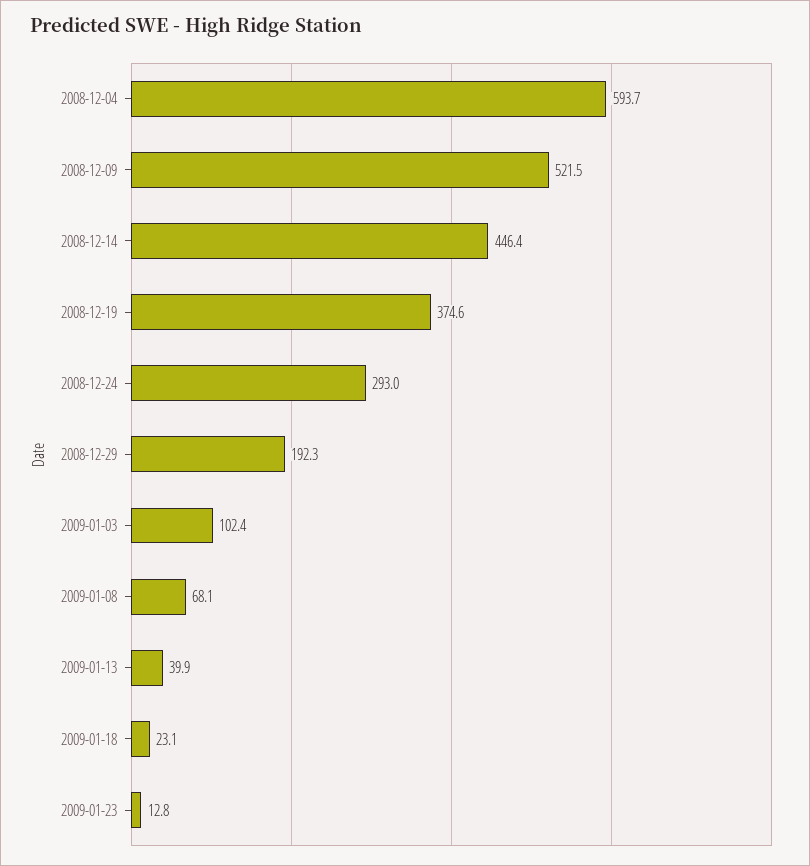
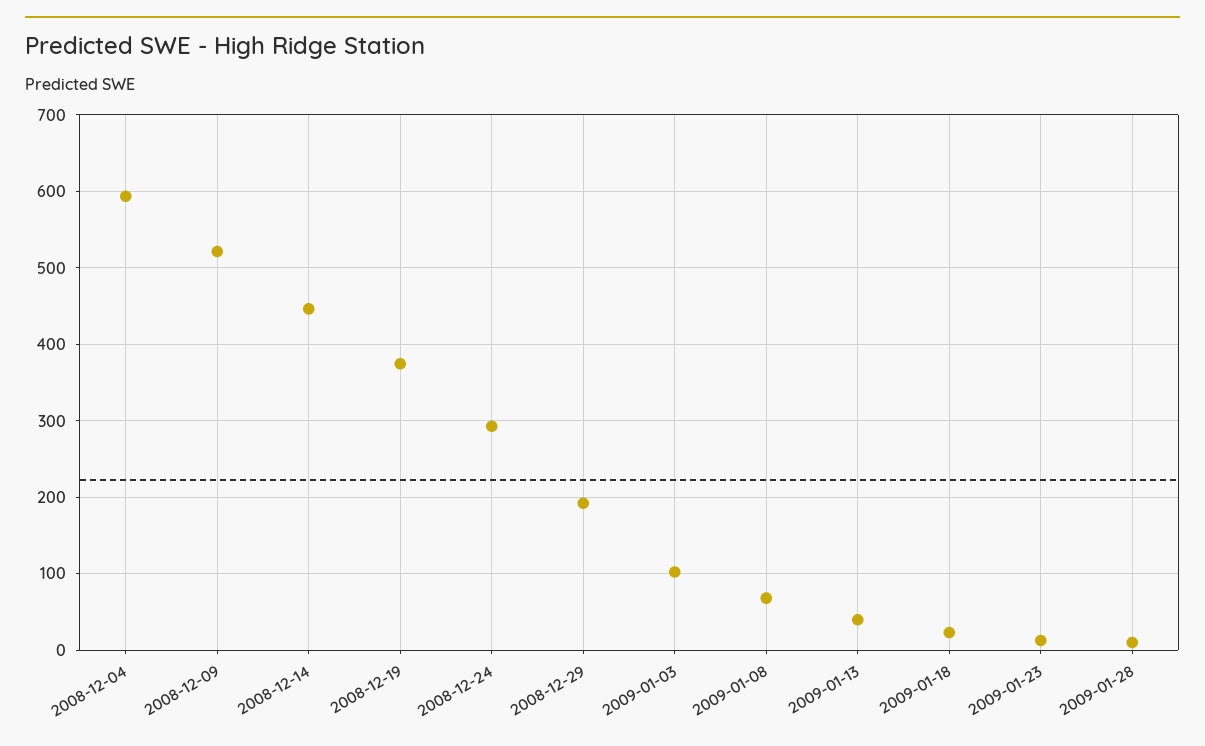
2009-01-28: none -> 10

